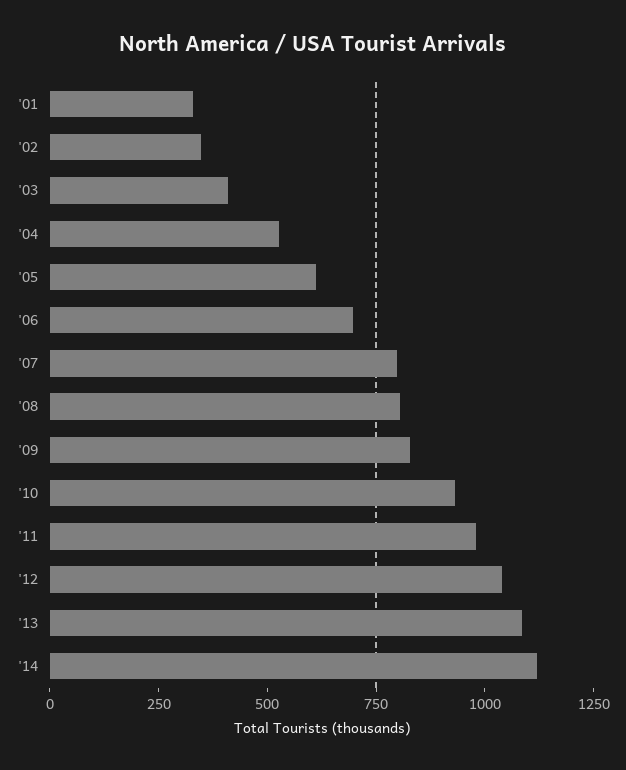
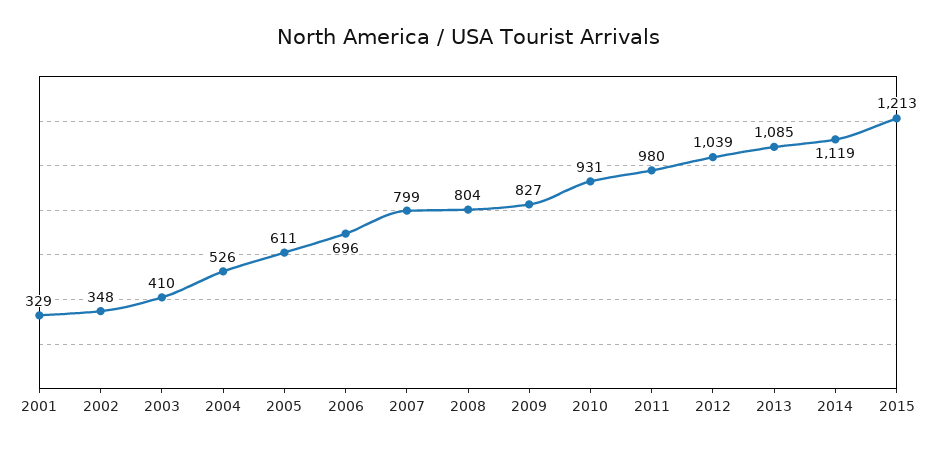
2015: none -> 1213

